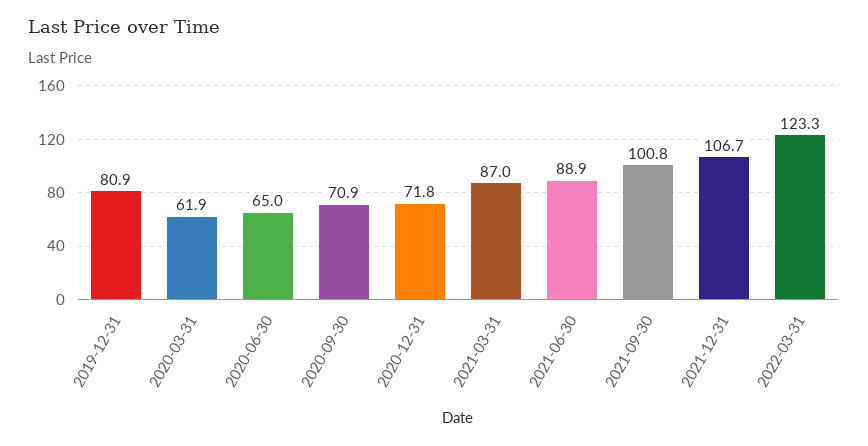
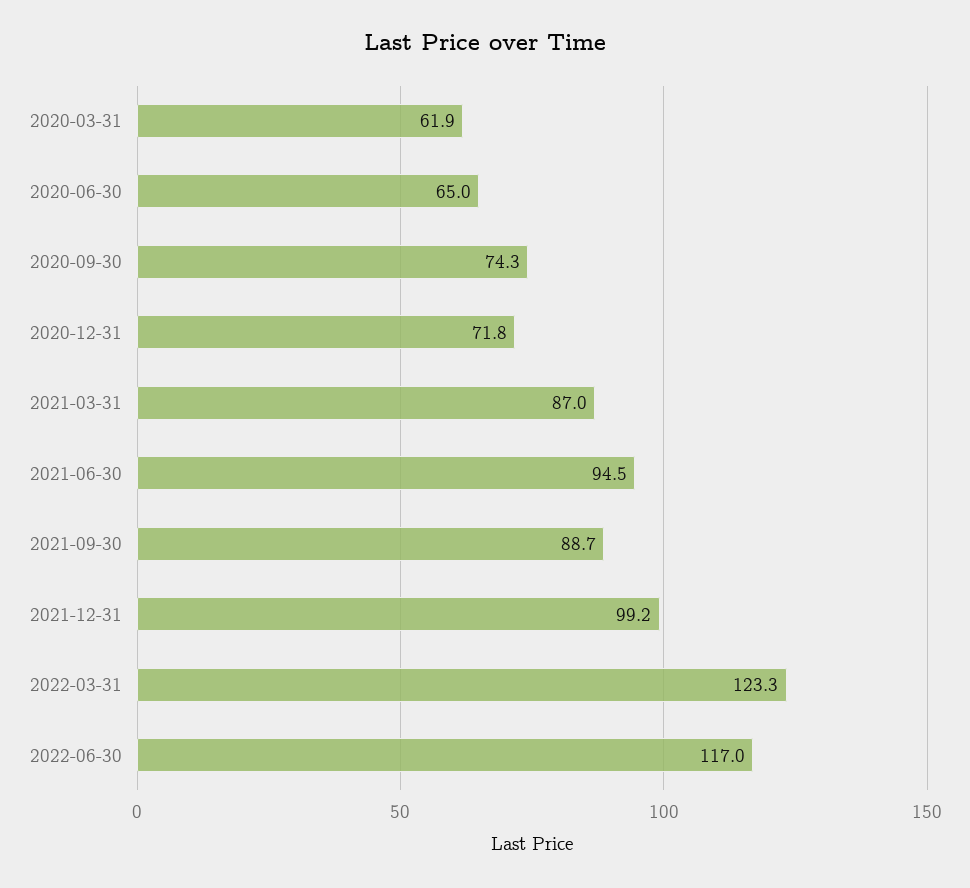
2019-12-31: 80.9 -> none
2020-09-30: 70.9 -> 74.3
2021-06-30: 88.9 -> 94.5
2021-09-30: 100.8 -> 88.7
2021-12-31: 106.7 -> 99.2
2022-06-30: none -> 117

